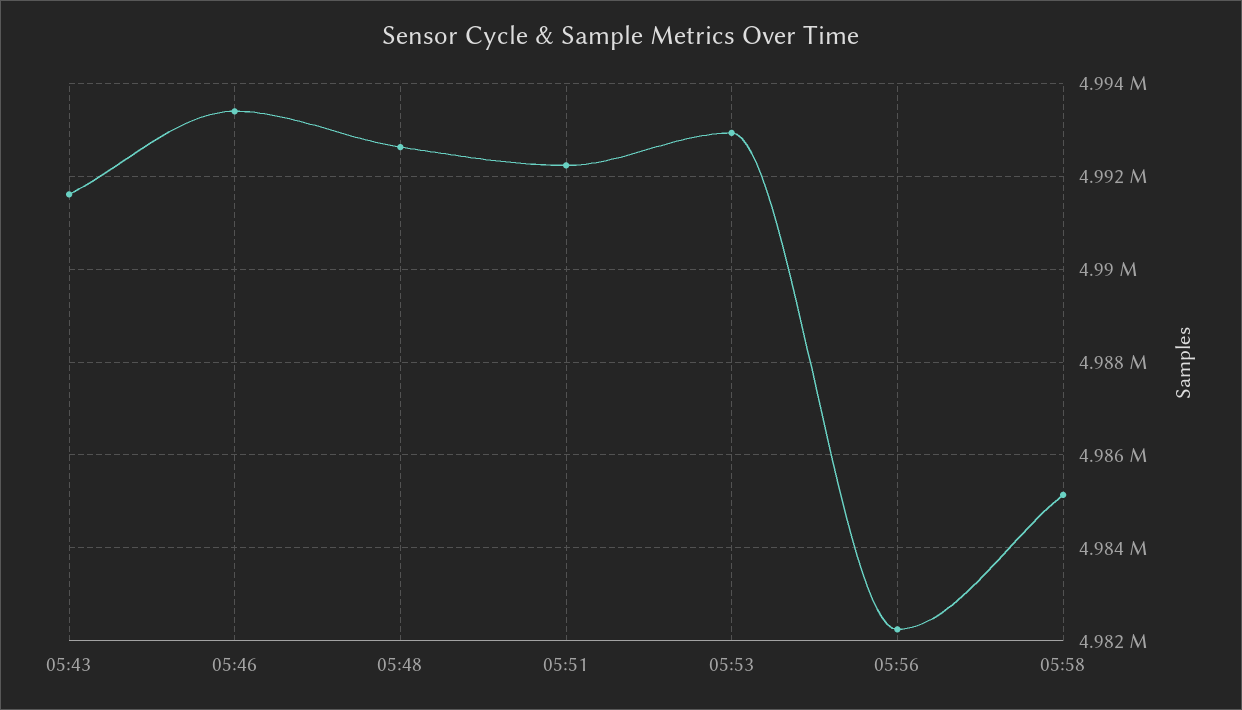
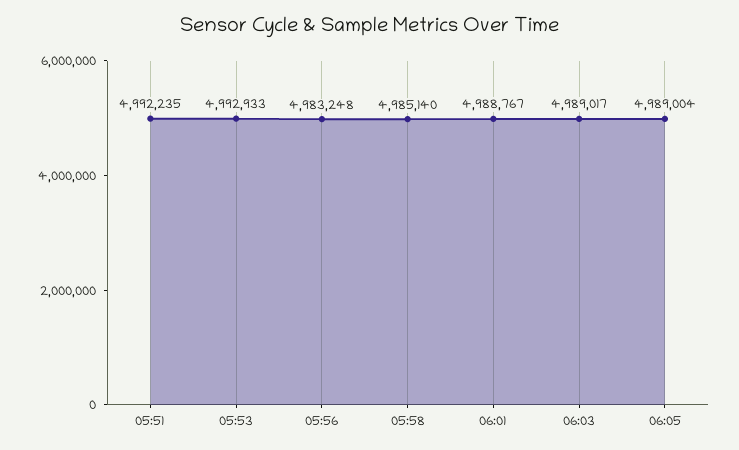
05:43: 4991600 -> none
05:46: 4993400 -> none
05:48: 4992600 -> none
05:56: 4982200 -> 4983248
06:01: none -> 4988767
06:03: none -> 4989017
06:05: none -> 4989004

